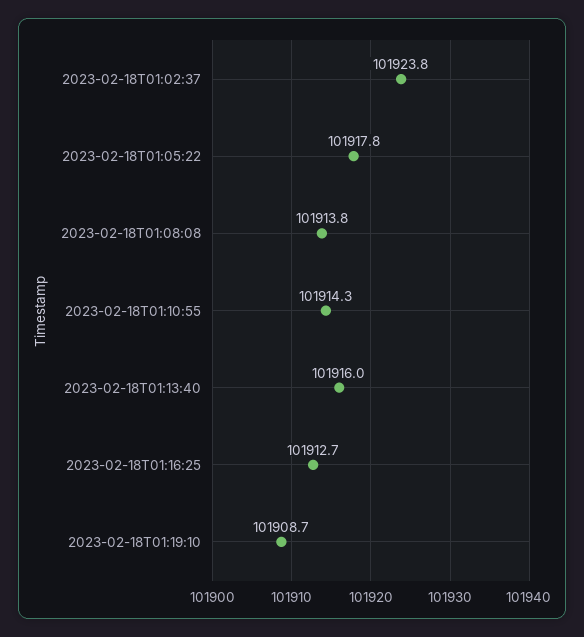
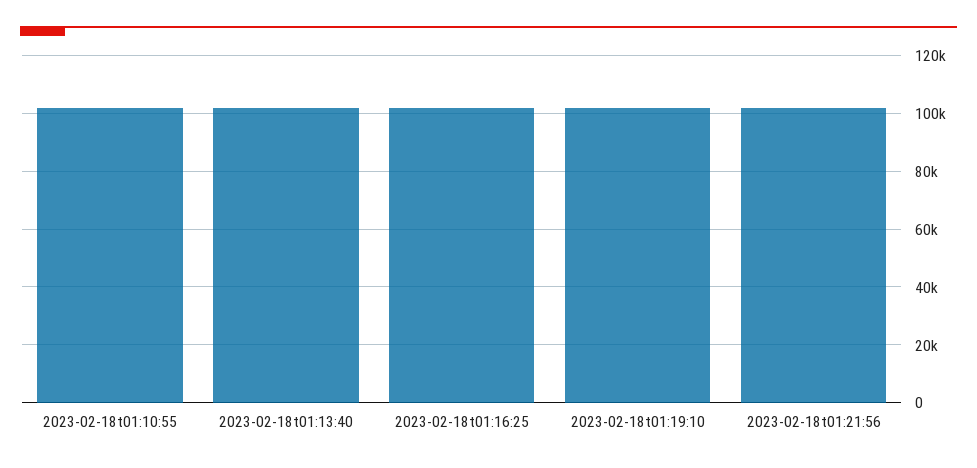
2023-02-18T01:02:37: 101923.8 -> none
2023-02-18T01:05:22: 101917.8 -> none
2023-02-18T01:08:08: 101913.8 -> none
2023-02-18t01:21:56: none -> 102500

